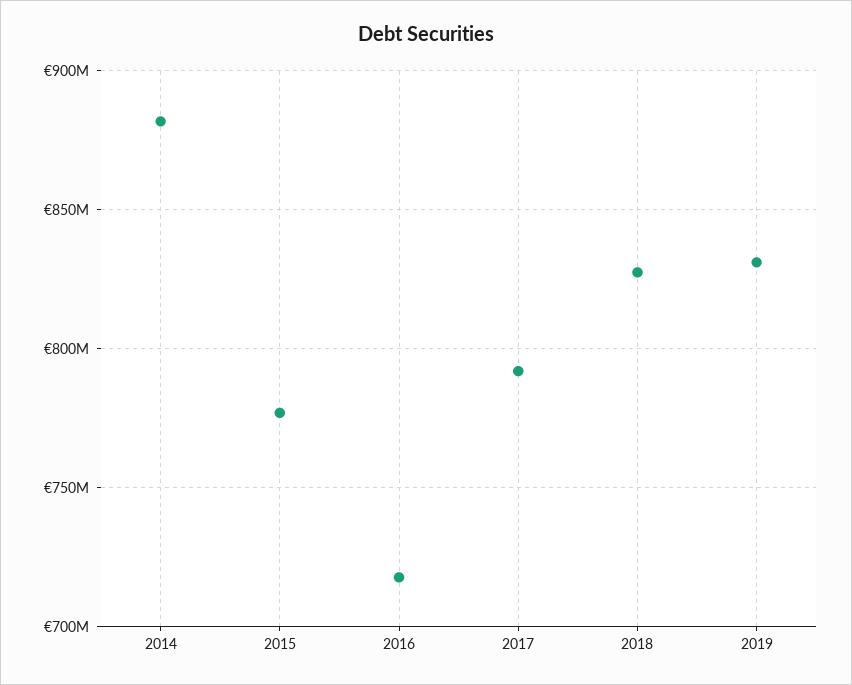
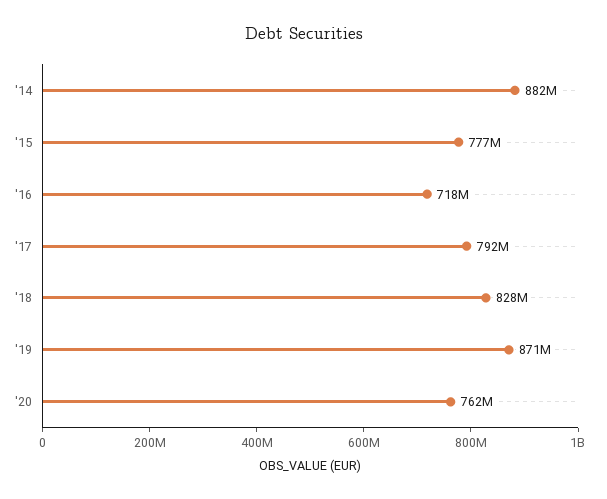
2019: 830000000 -> 871000000
'20: none -> 762000000

